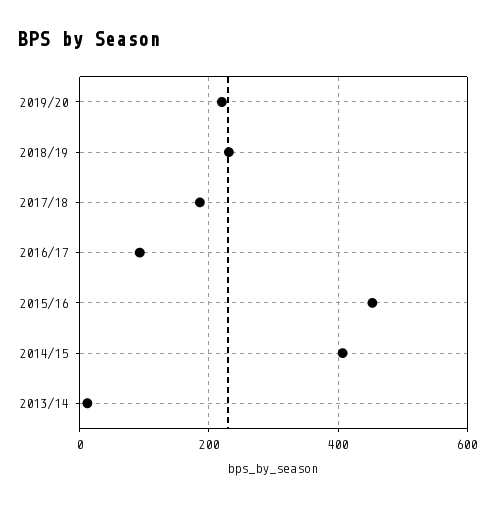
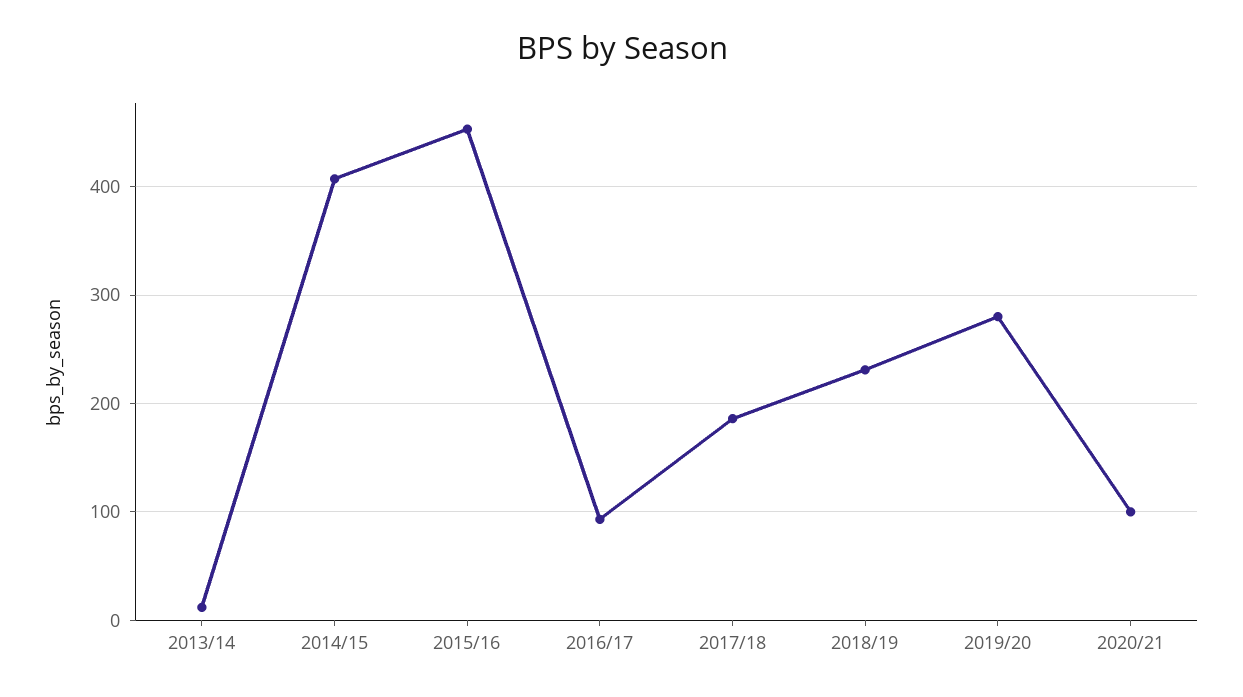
2019/20: 220 -> 280
2020/21: none -> 100

